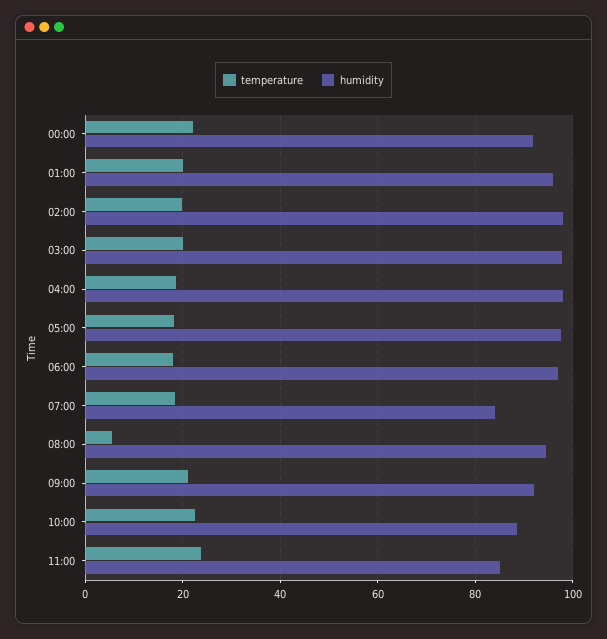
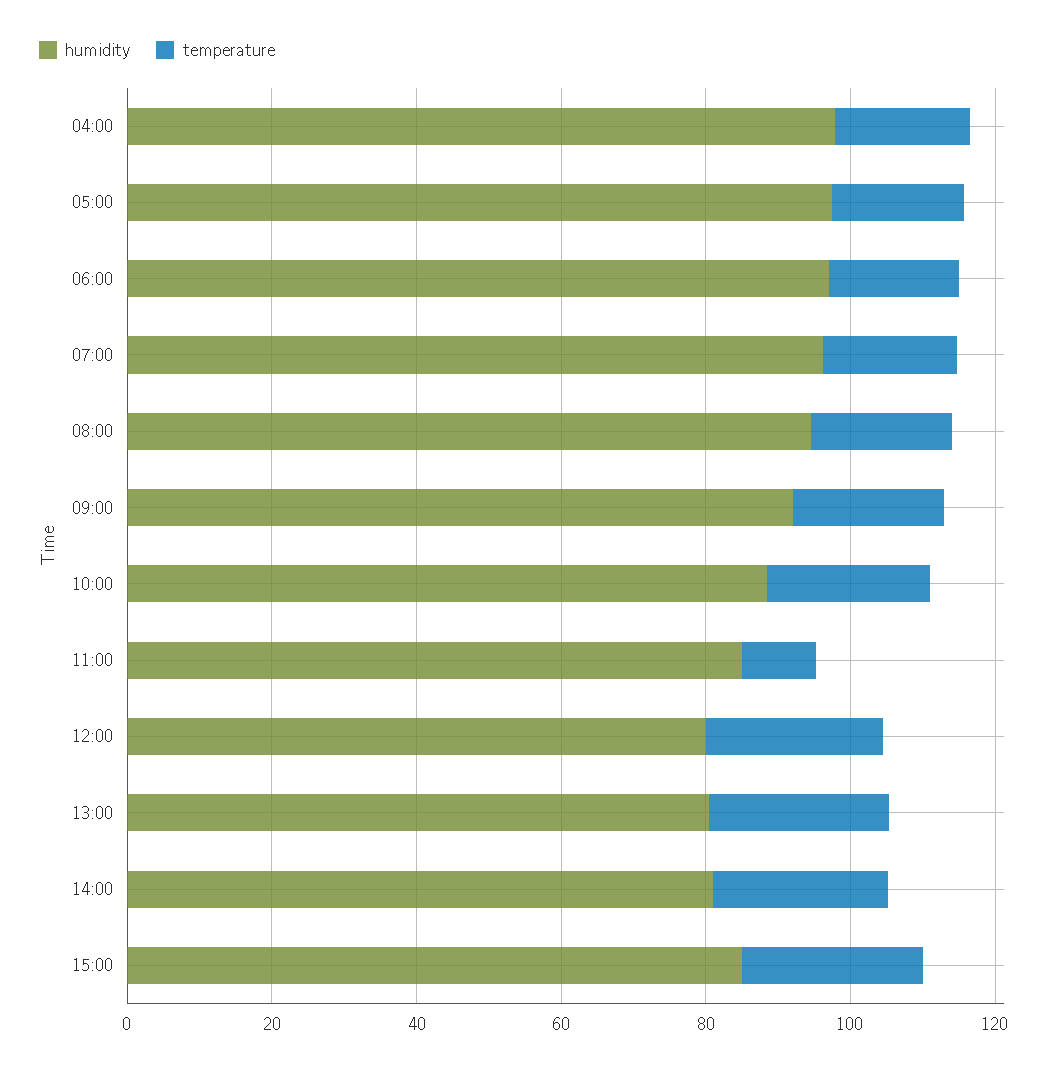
temperature, 00:00: 22 -> none
humidity, 00:00: 92 -> none
temperature, 01:00: 20 -> none
humidity, 01:00: 96 -> none
temperature, 02:00: 20 -> none
humidity, 02:00: 98 -> none
temperature, 03:00: 20 -> none
humidity, 03:00: 98 -> none
humidity, 07:00: 84 -> 95
temperature, 08:00: 6 -> 20
temperature, 11:00: 24 -> 10
humidity, 12:00: none -> 80
temperature, 12:00: none -> 25
humidity, 13:00: none -> 80
temperature, 13:00: none -> 25
humidity, 14:00: none -> 80
temperature, 14:00: none -> 25
humidity, 15:00: none -> 85
temperature, 15:00: none -> 25

